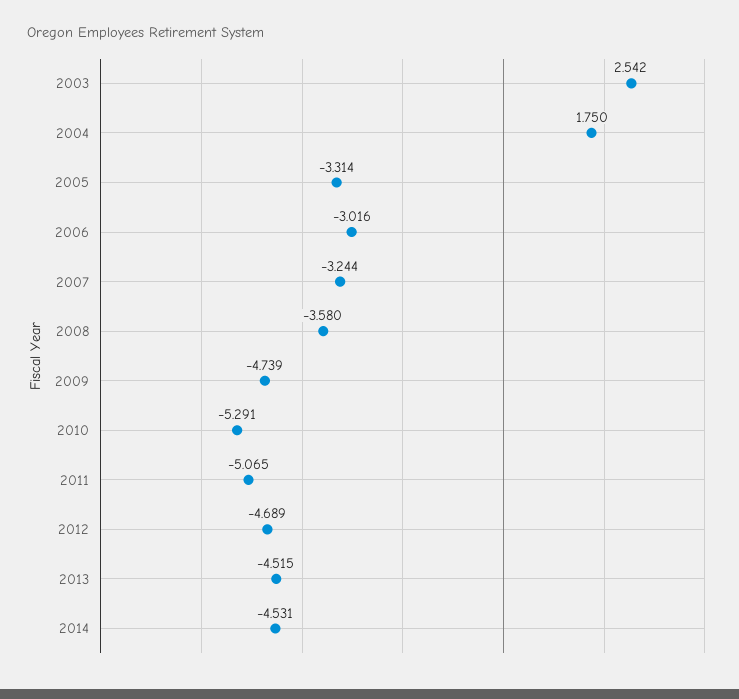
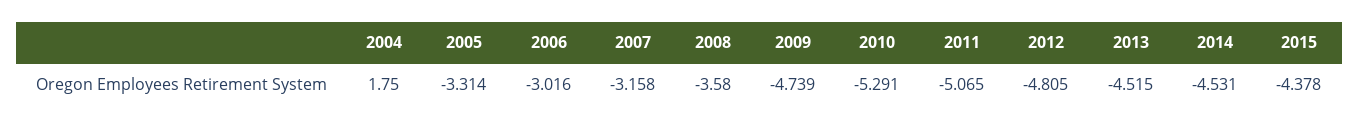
2003: 2.542 -> none
2007: -3.244 -> -3.158
2012: -4.689 -> -4.805
2015: none -> -4.378

